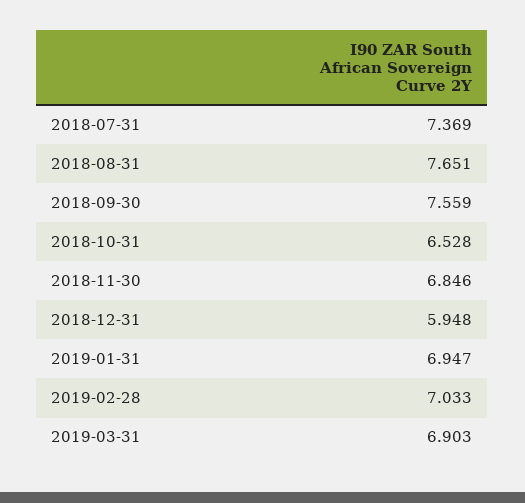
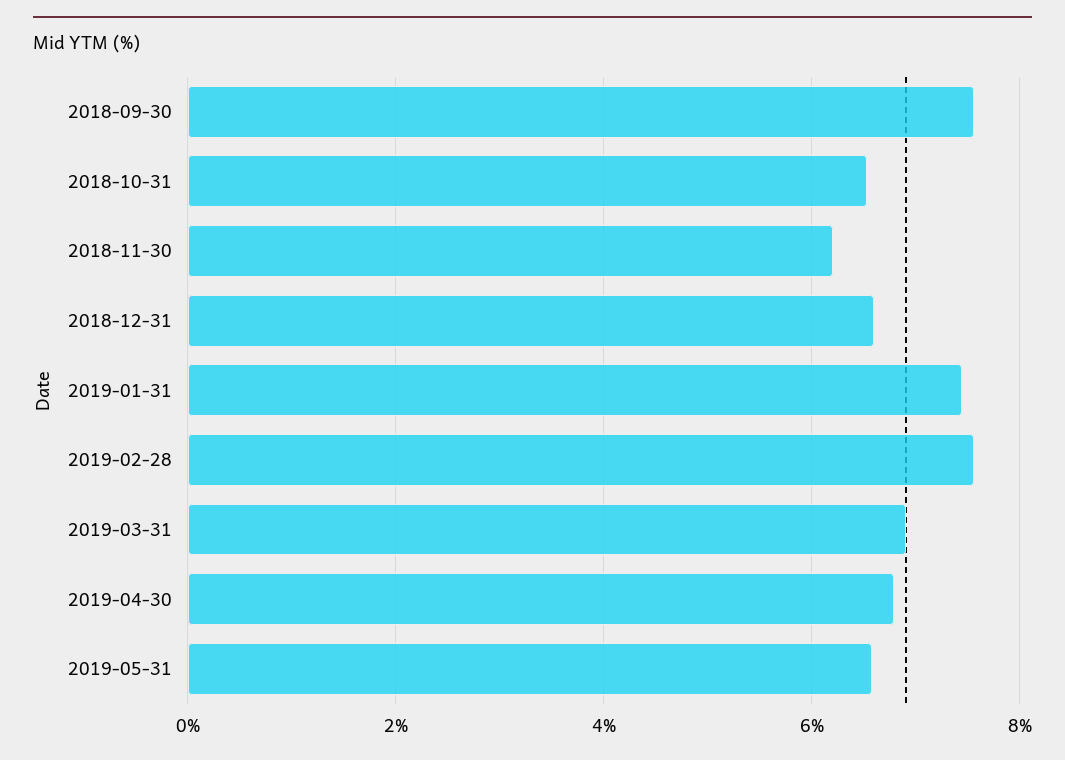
2018-07-31: 7.369 -> none
2018-08-31: 7.651 -> none
2018-11-30: 6.846 -> 6.2
2018-12-31: 5.948 -> 6.6
2019-01-31: 6.947 -> 7.4
2019-02-28: 7.033 -> 7.6
2019-04-30: none -> 6.8
2019-05-31: none -> 6.6

